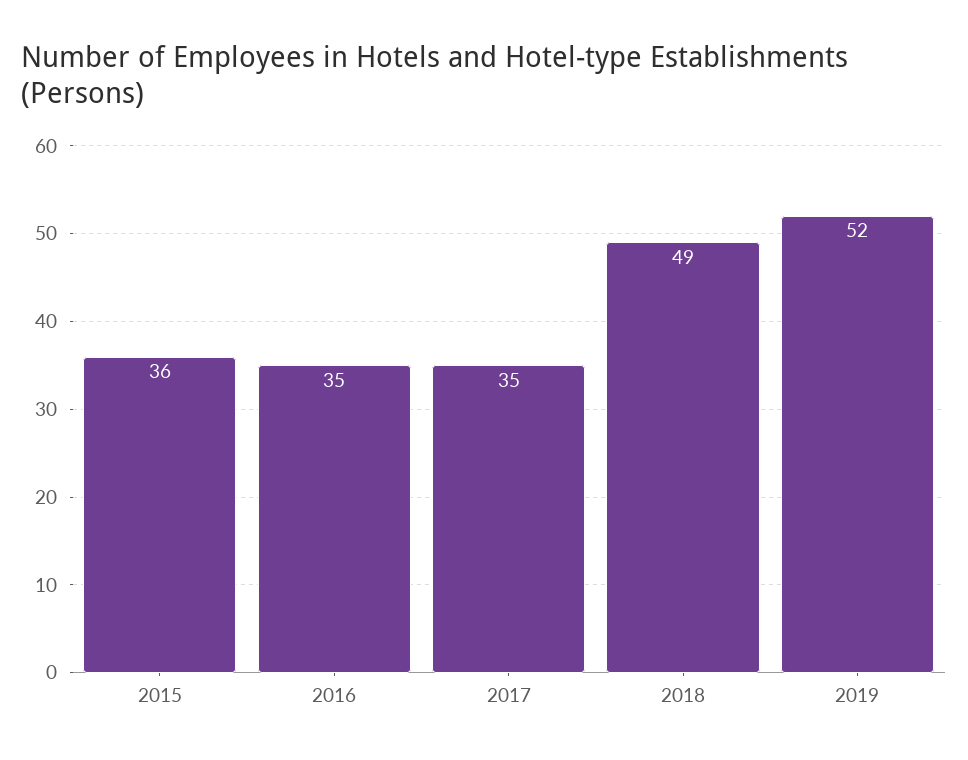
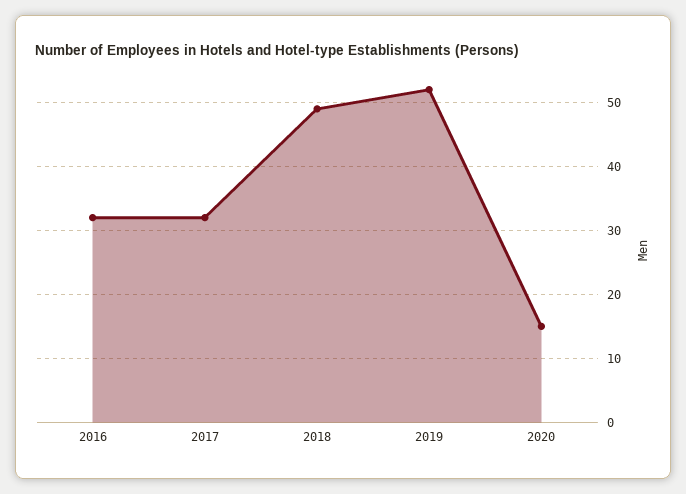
2015: 36 -> none
2016: 35 -> 32
2017: 35 -> 32
2020: none -> 15

